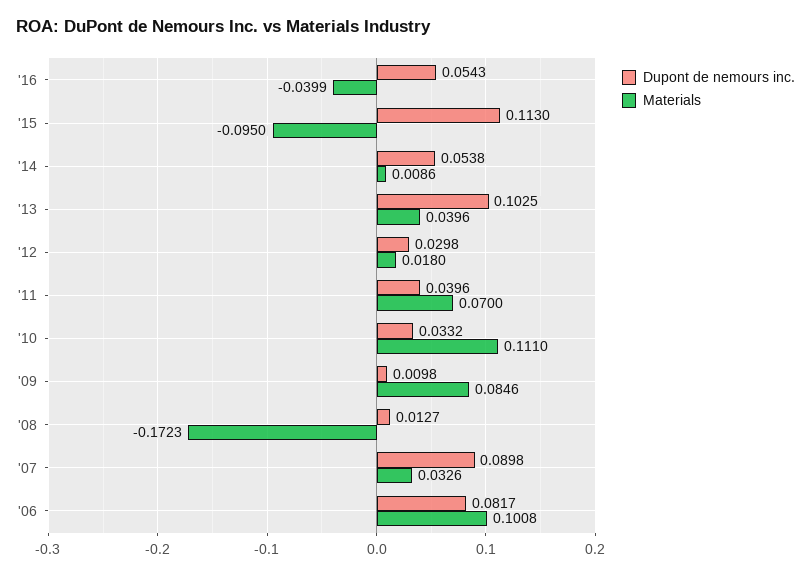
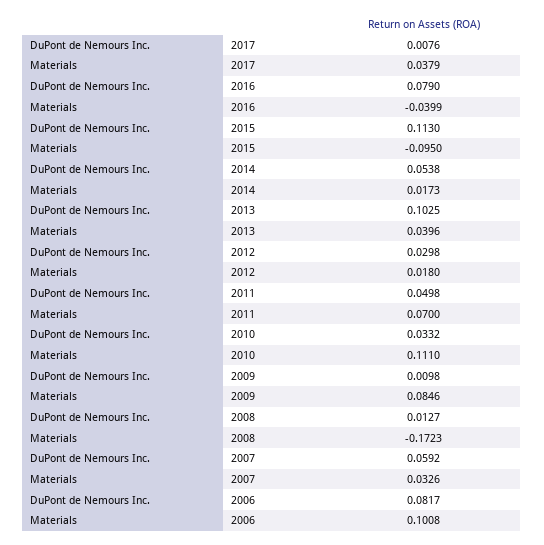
Dupont de nemours inc., '16: 0.0543 -> 0.079
Materials, '14: 0.0086 -> 0.0173
Dupont de nemours inc., '11: 0.0396 -> 0.0498
Dupont de nemours inc., '07: 0.0898 -> 0.0592
Dupont de nemours inc., 2017: none -> 0.0076
Materials, 2017: none -> 0.0379

